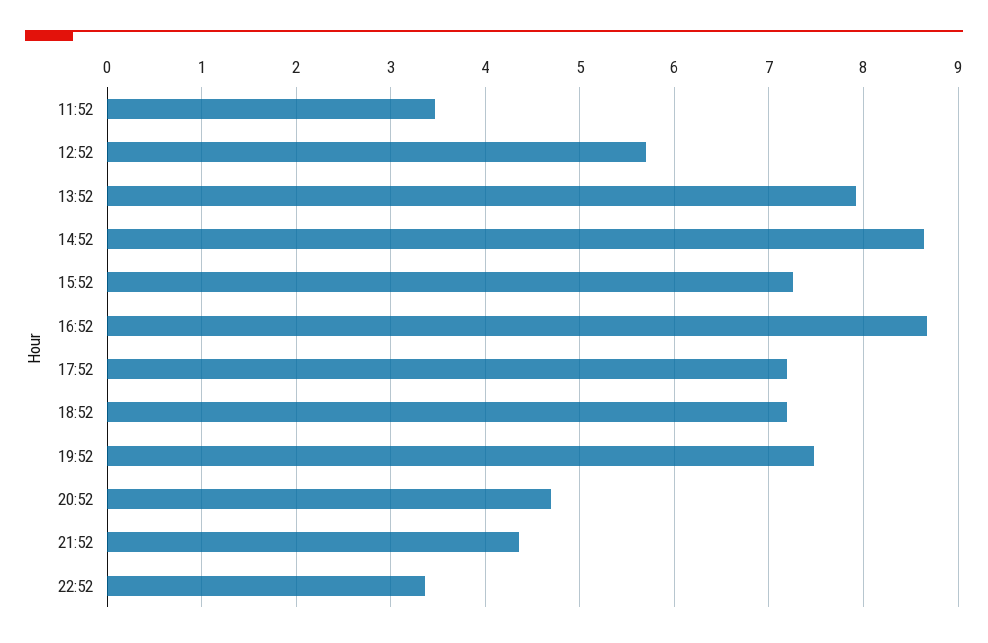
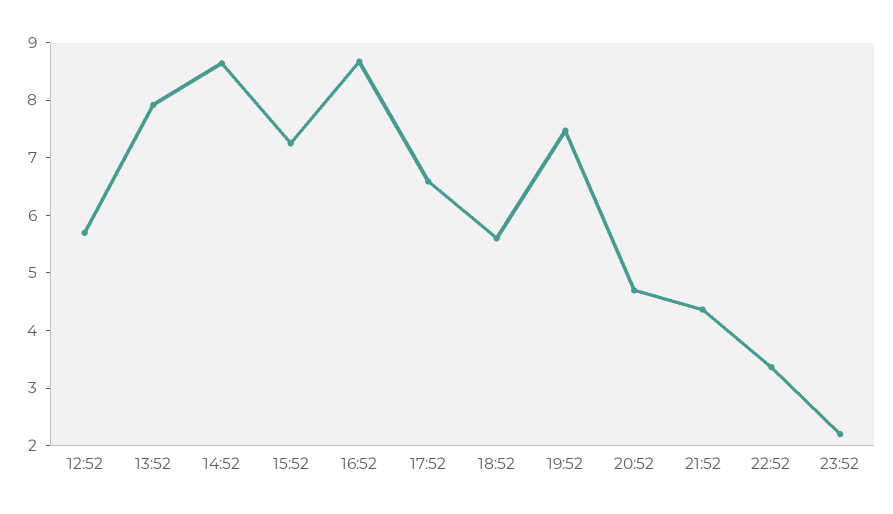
11:52: 3.5 -> none
17:52: 7.2 -> 6.6
18:52: 7.2 -> 5.6
23:52: none -> 2.2

